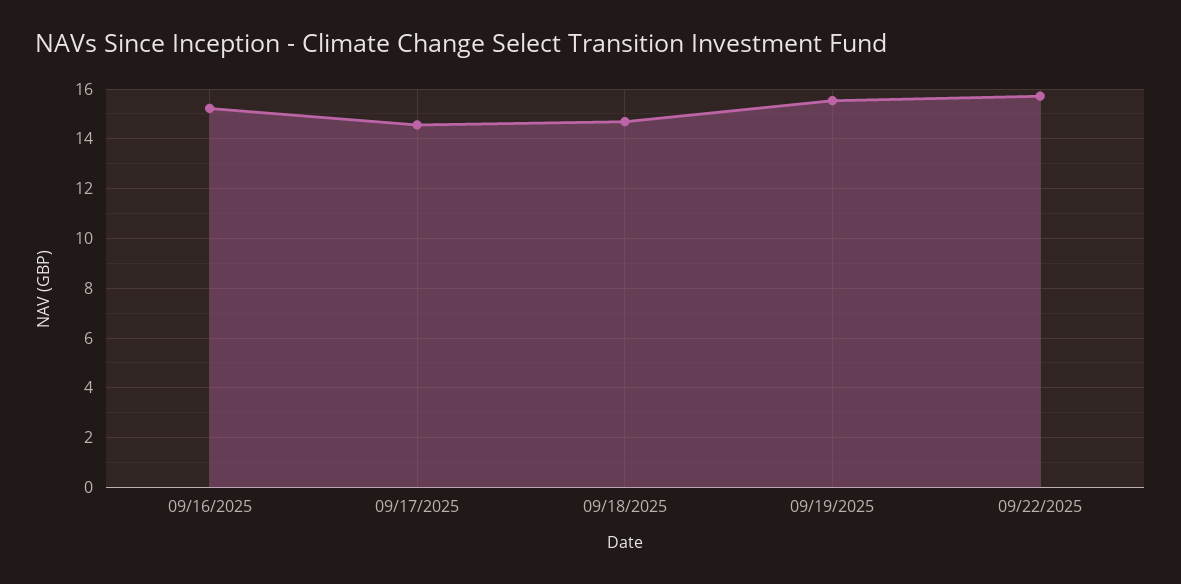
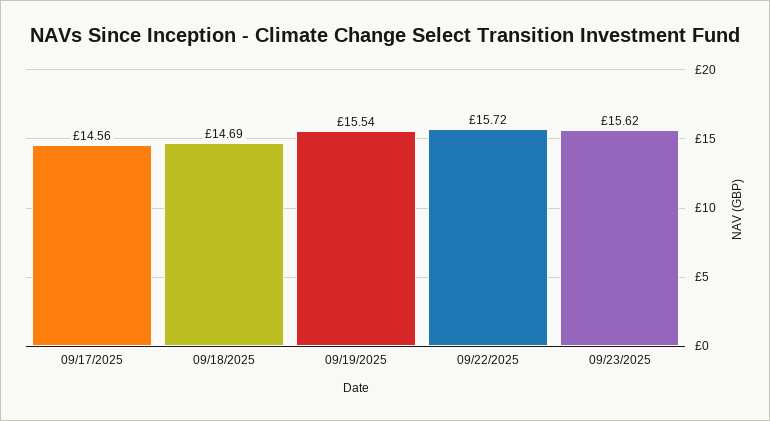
09/16/2025: 15.25 -> none
09/23/2025: none -> 15.62

